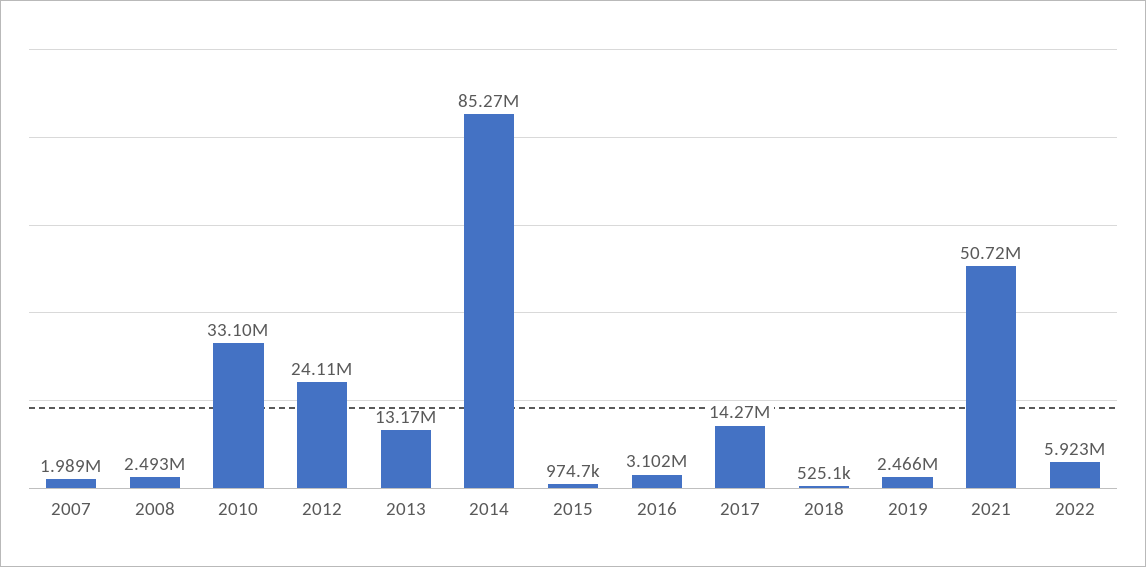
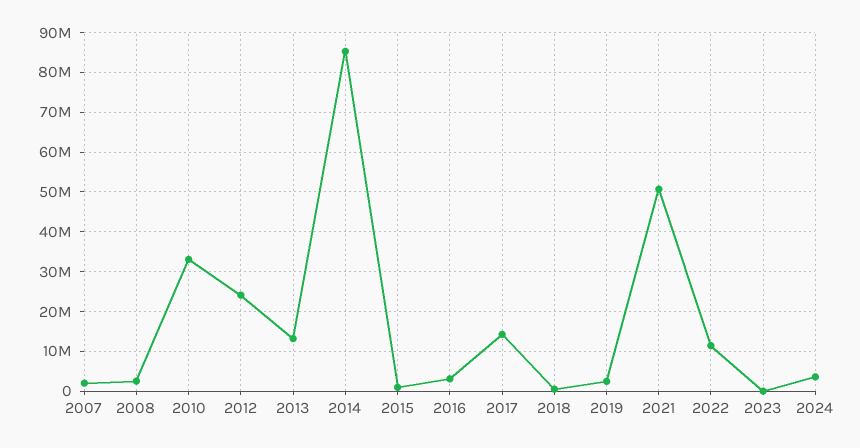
2022: 5923000 -> 12000000
2023: none -> 0
2024: none -> 4000000

